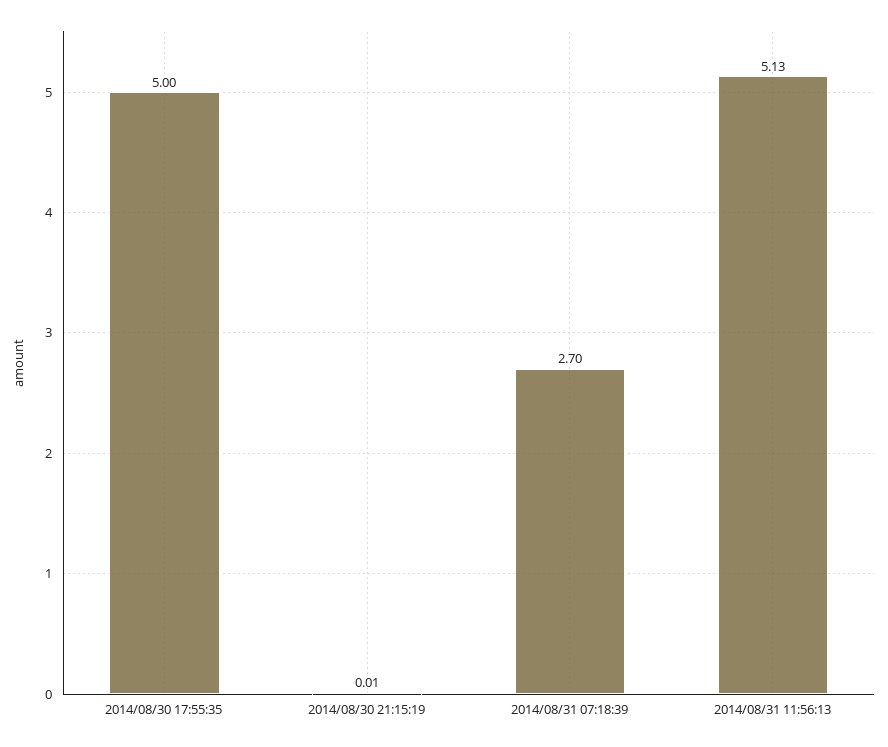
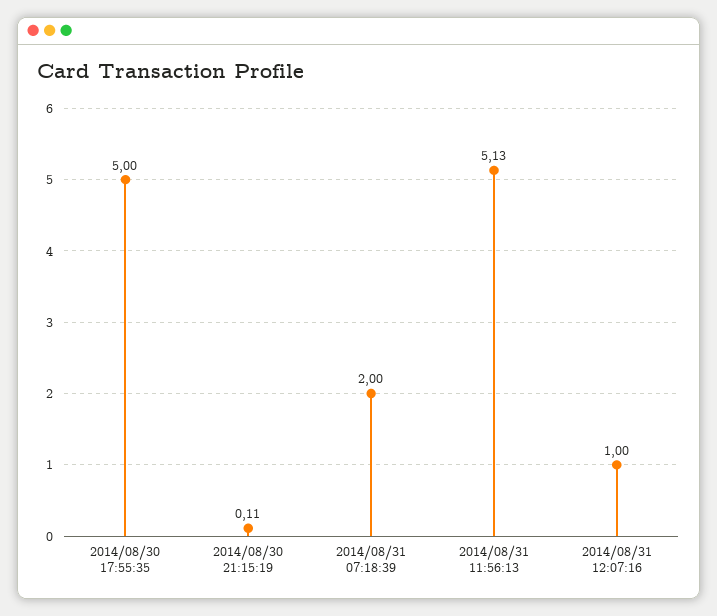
2014/08/30 21:15:19: 0.01 -> 0.11
2014/08/31 07:18:39: 2.7 -> 2
2014/08/31 12:07:16: none -> 1

